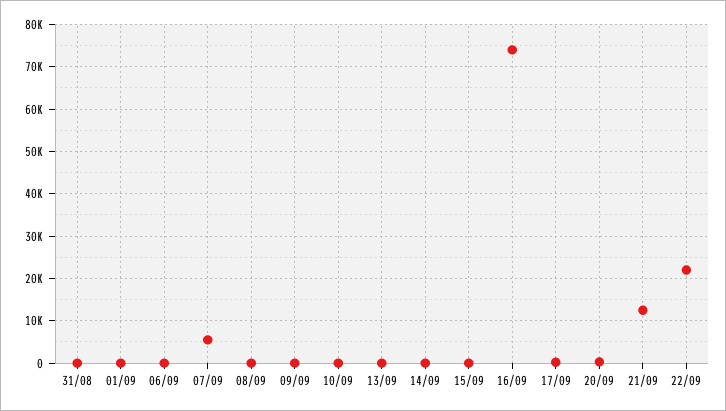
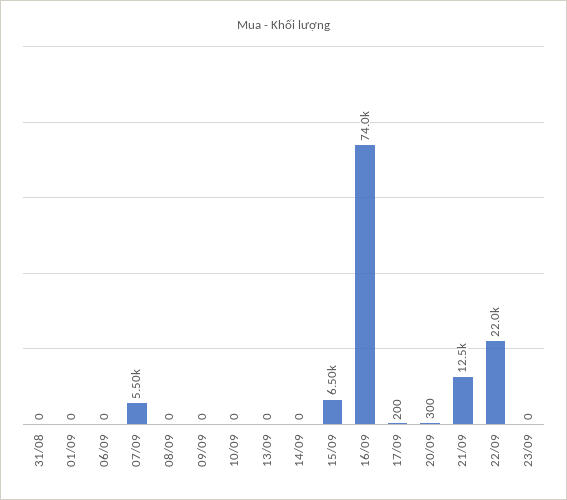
15/09: 0 -> 6500
23/09: none -> 0

